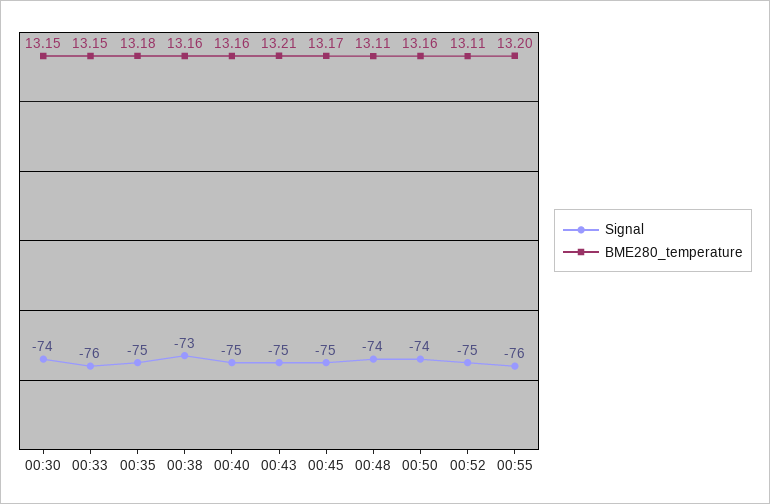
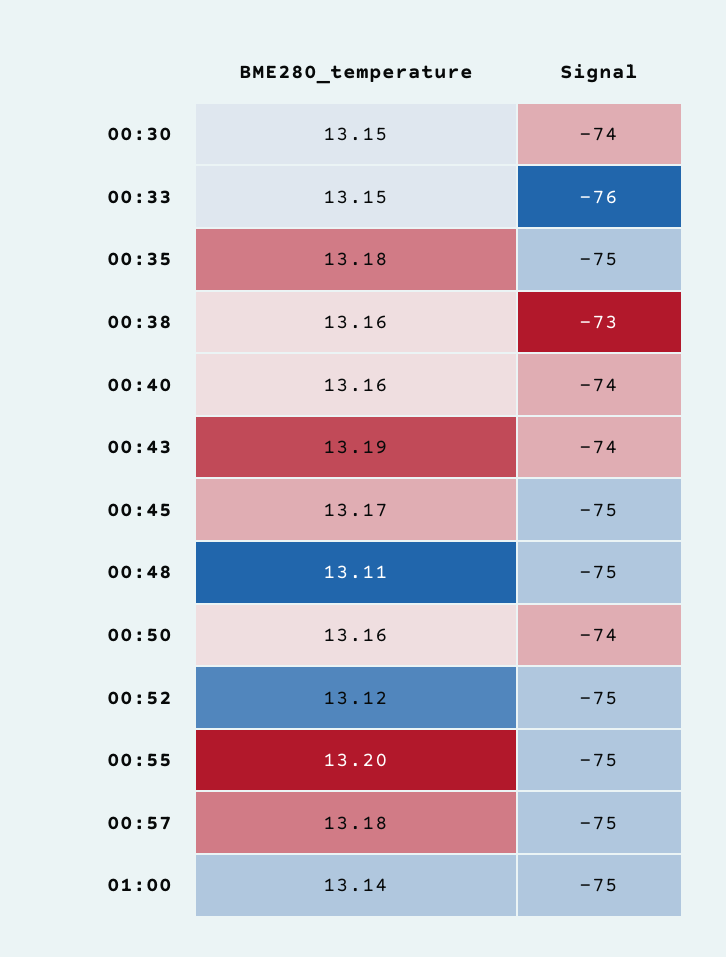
Signal, 00:40: -75 -> -74
Signal, 00:43: -75 -> -74
BME280_temperature, 00:43: 13.21 -> 13.19
Signal, 00:48: -74 -> -75
BME280_temperature, 00:52: 13.11 -> 13.12
Signal, 00:55: -76 -> -75
BME280_temperature, 00:57: none -> 13.18
Signal, 00:57: none -> -75
BME280_temperature, 01:00: none -> 13.14
Signal, 01:00: none -> -75

